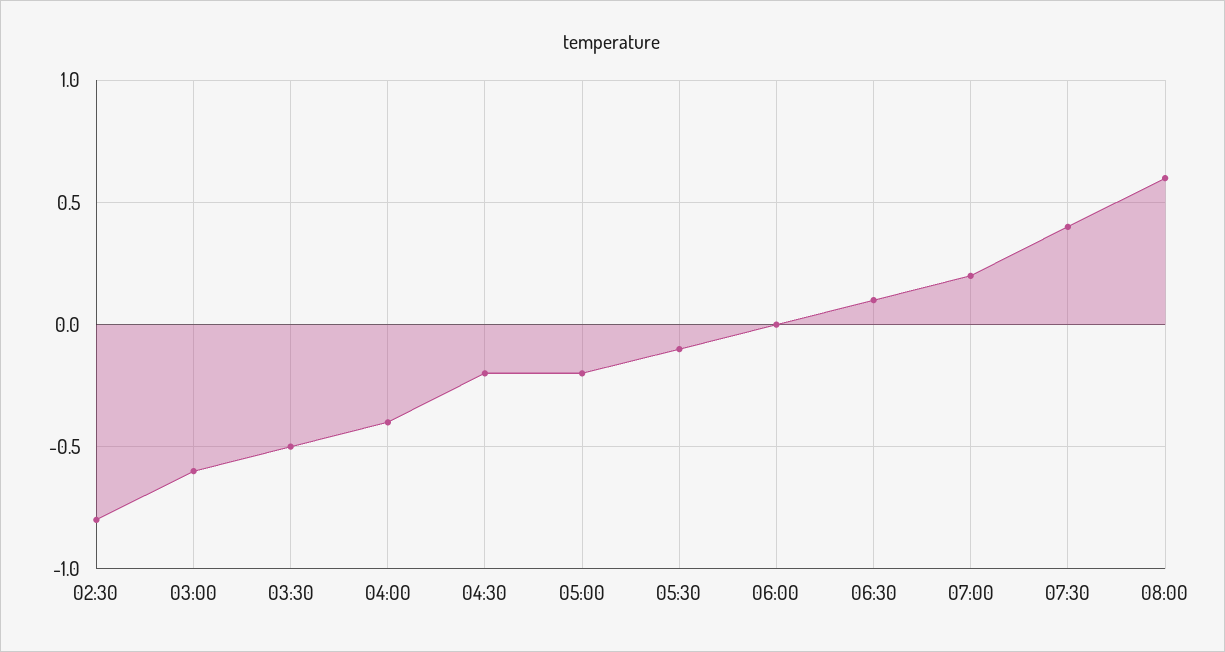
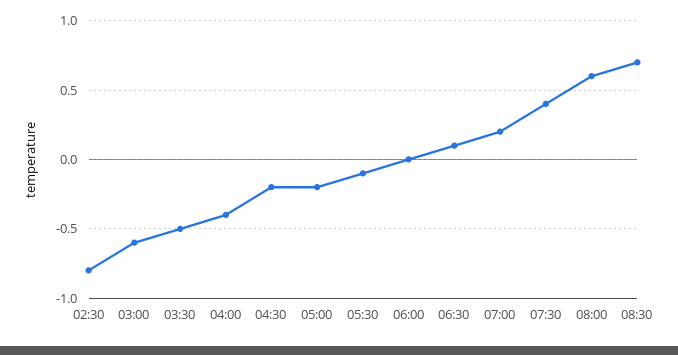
08:30: none -> 0.7

